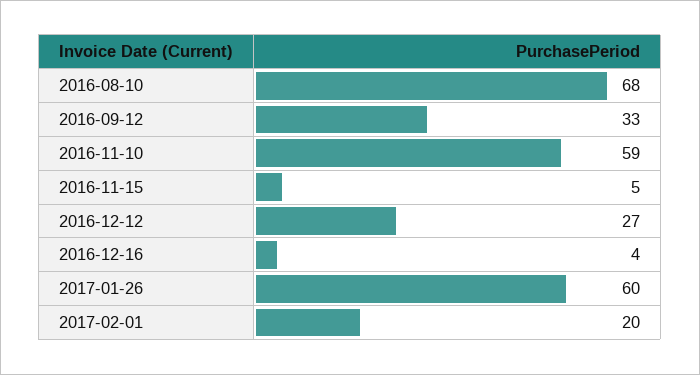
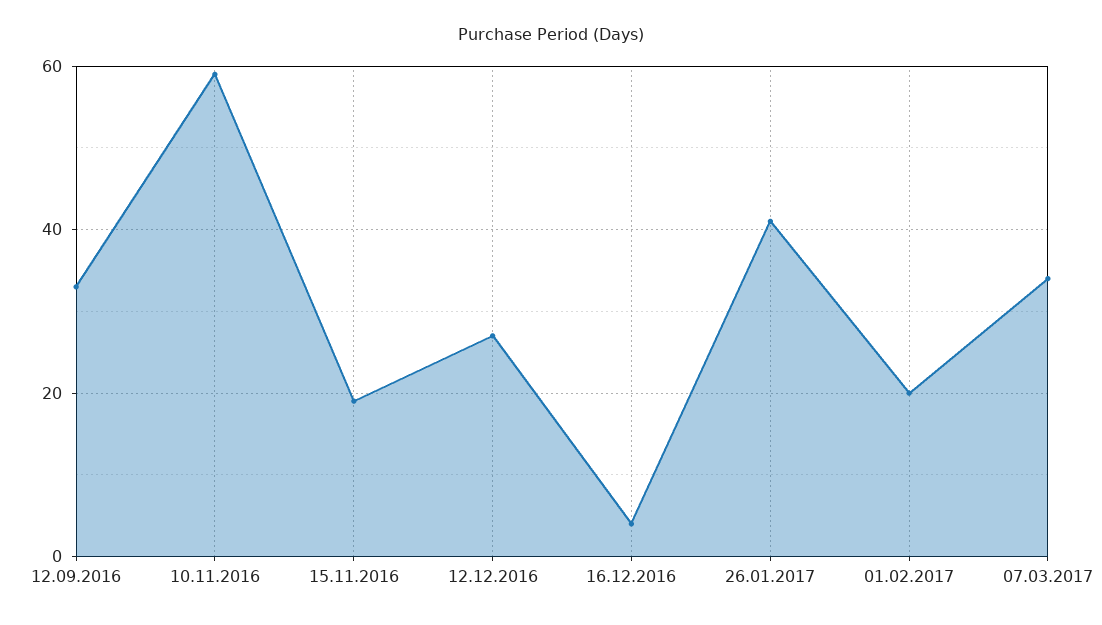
2016-08-10: 68 -> none
2016-11-15: 5 -> 20
2017-01-26: 60 -> 40
07.03.2017: none -> 35

